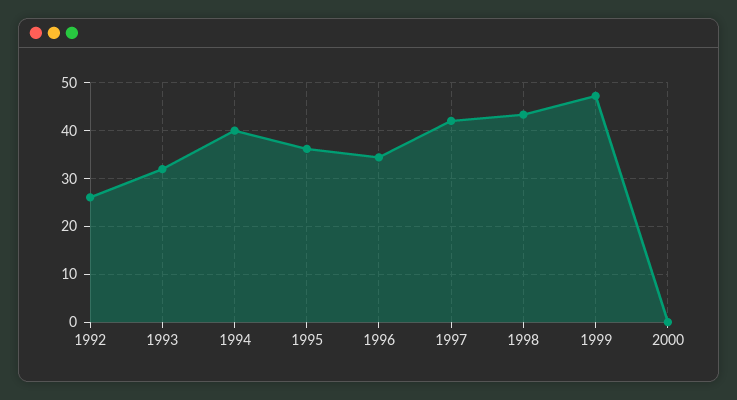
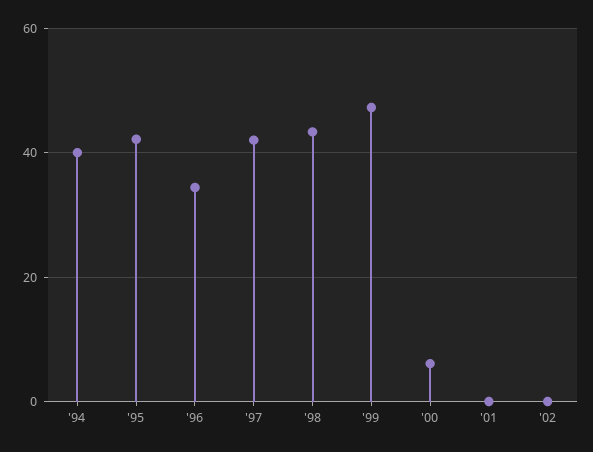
1992: 26 -> none
1993: 32 -> none
1995: 36 -> 42
2000: 0 -> 6
'01: none -> 0
'02: none -> 0

